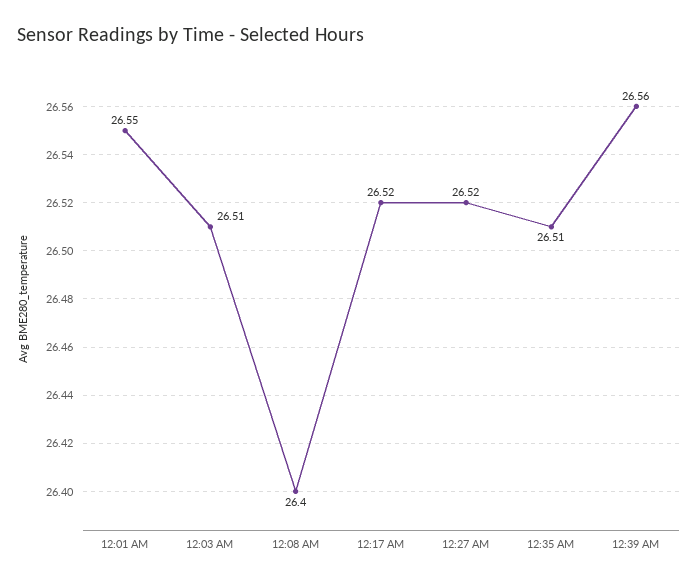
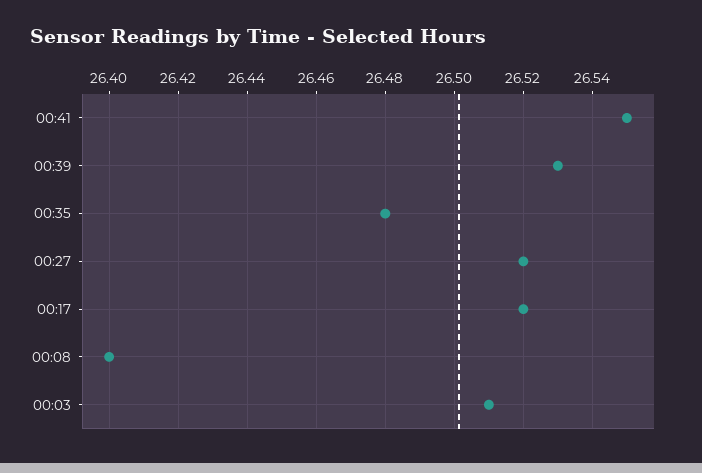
12:01 AM: 26.55 -> none
12:35 AM: 26.51 -> 26.48
12:39 AM: 26.56 -> 26.53
00:41: none -> 26.55

